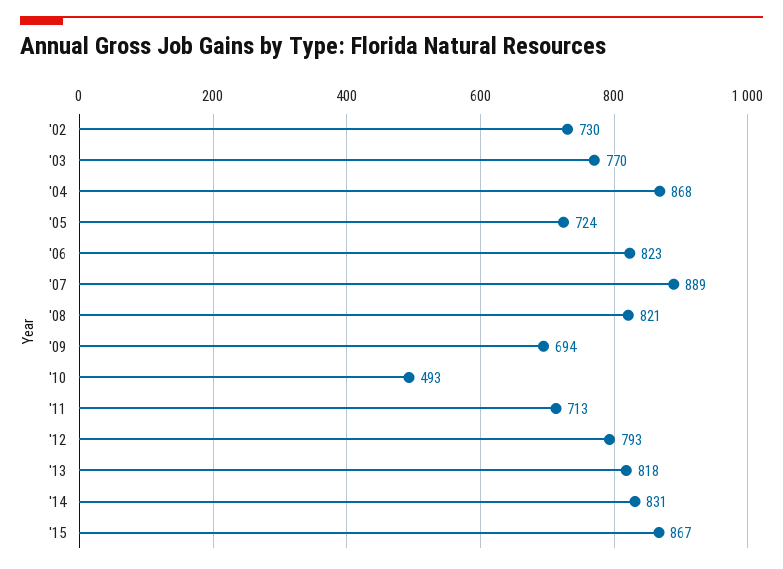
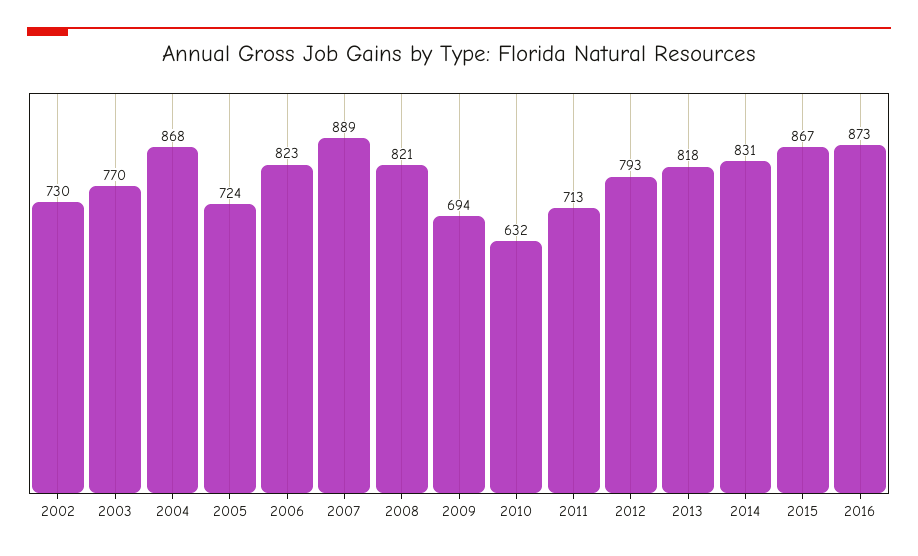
'10: 493 -> 632
2016: none -> 873

